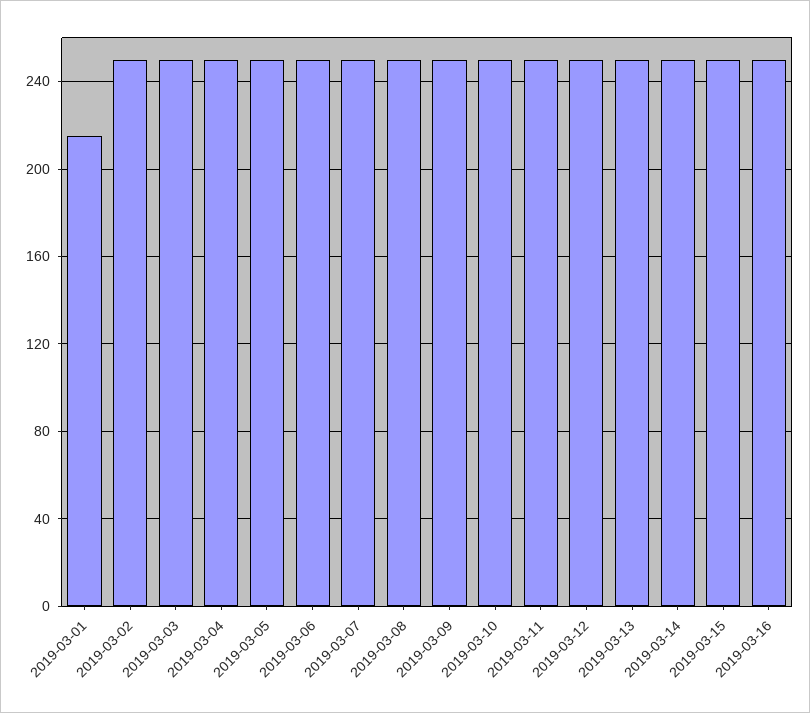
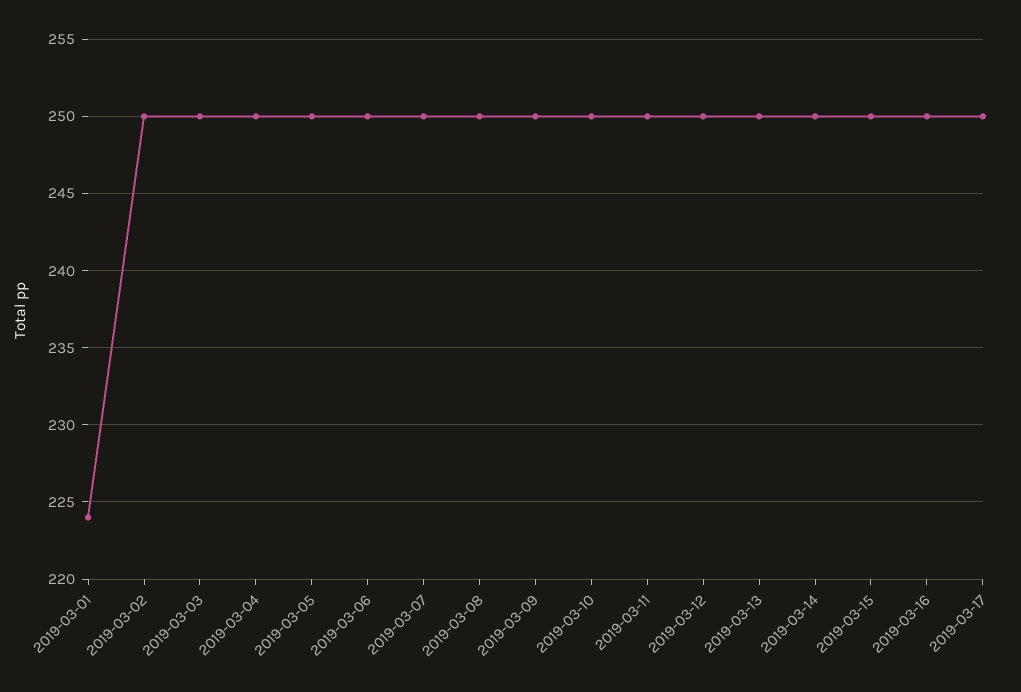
2019-03-01: 215 -> 224
2019-03-17: none -> 250

